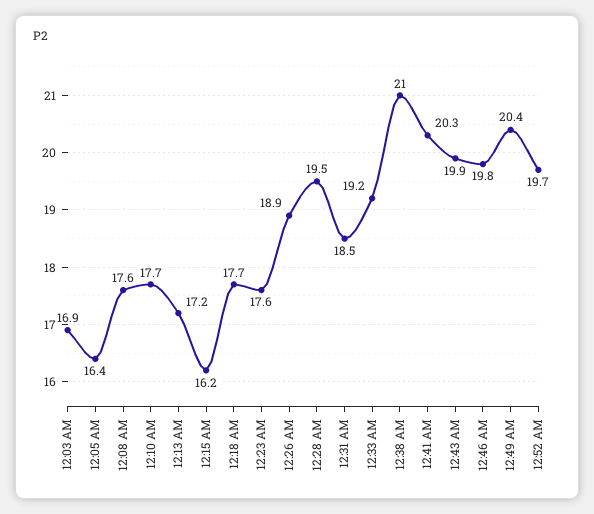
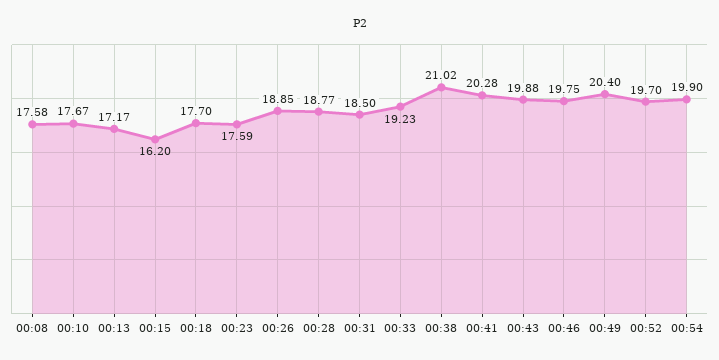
12:03 AM: 16.9 -> none
12:05 AM: 16.4 -> none
12:28 AM: 19.5 -> 18.77
00:54: none -> 19.9

